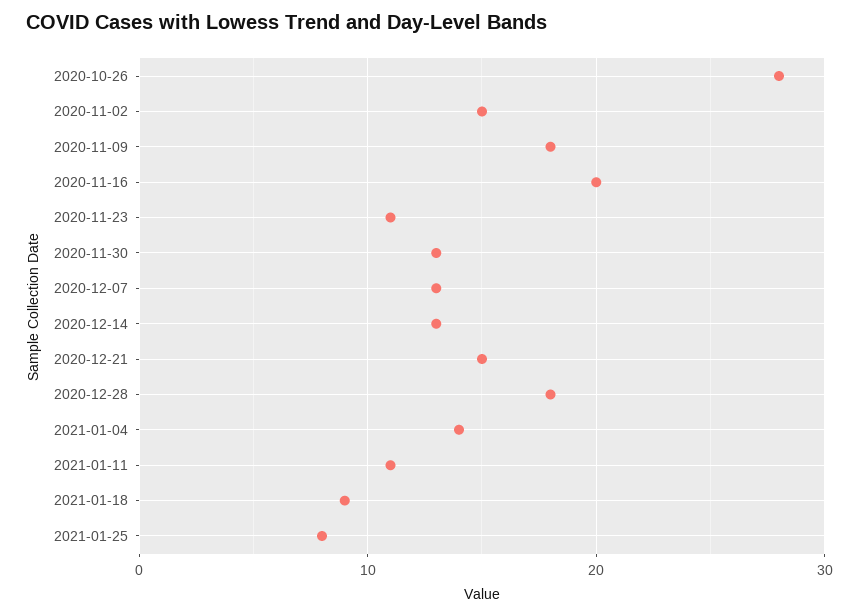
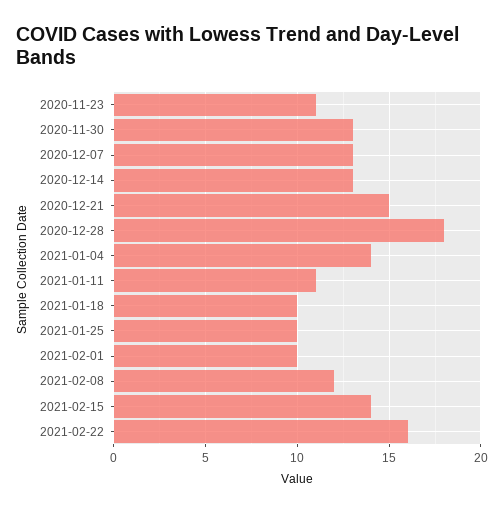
2020-10-26: 28 -> none
2020-11-02: 15 -> none
2020-11-09: 18 -> none
2020-11-16: 20 -> none
2021-01-18: 9 -> 10
2021-01-25: 8 -> 10
2021-02-01: none -> 10
2021-02-08: none -> 12
2021-02-15: none -> 14
2021-02-22: none -> 16

